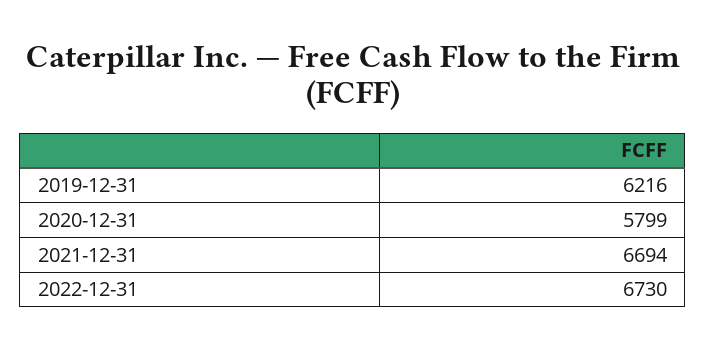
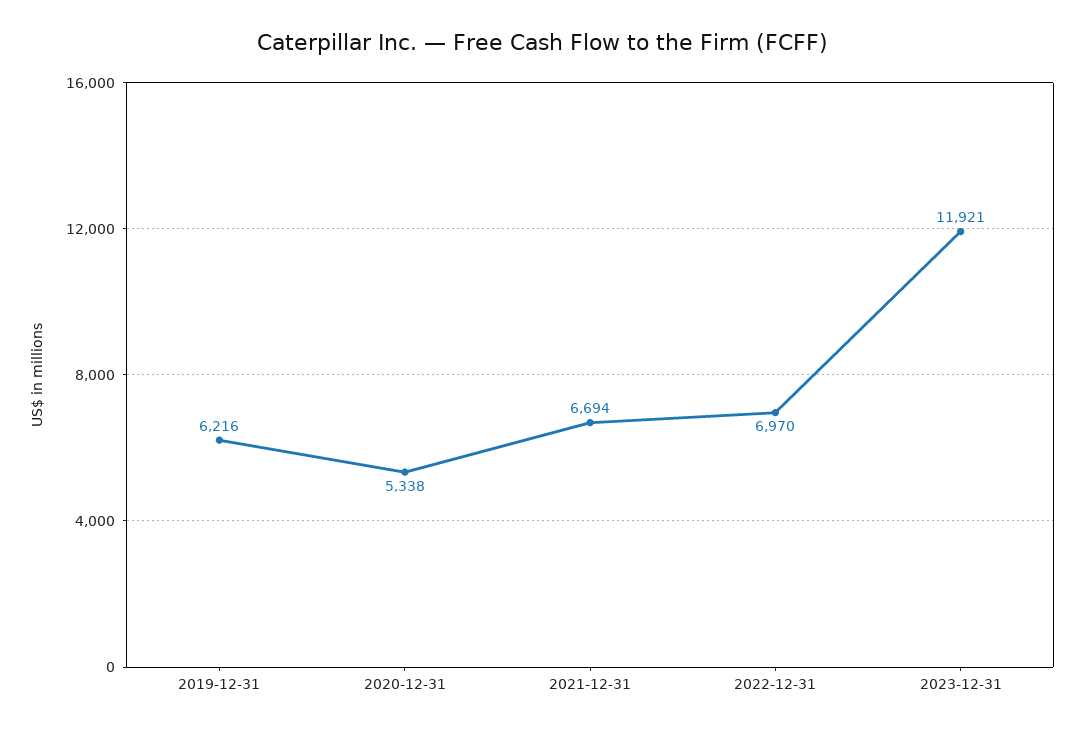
2020-12-31: 5799 -> 5338
2022-12-31: 6730 -> 6970
2023-12-31: none -> 11921

